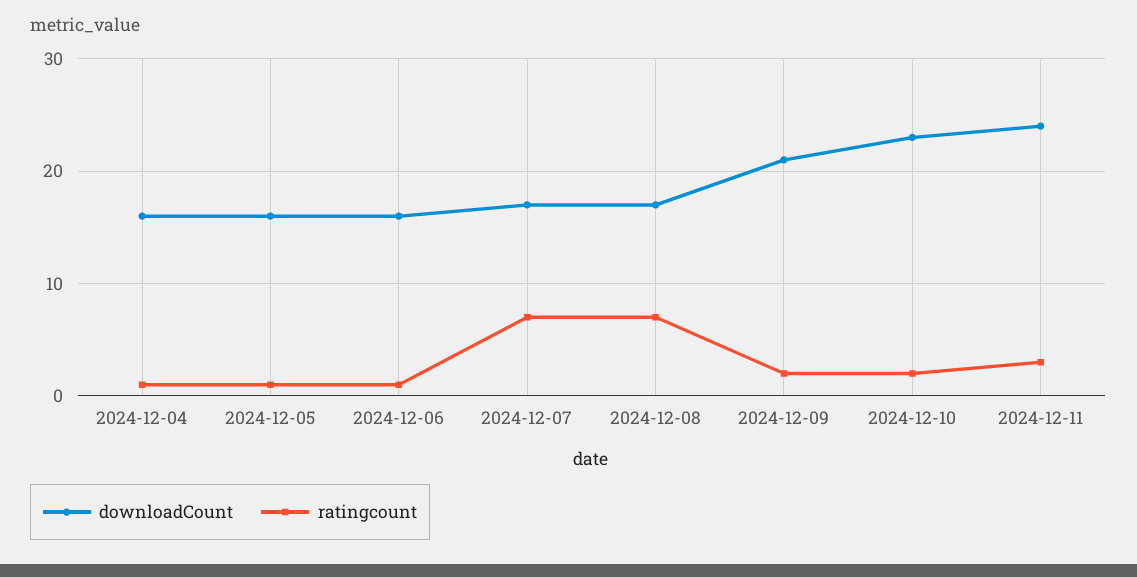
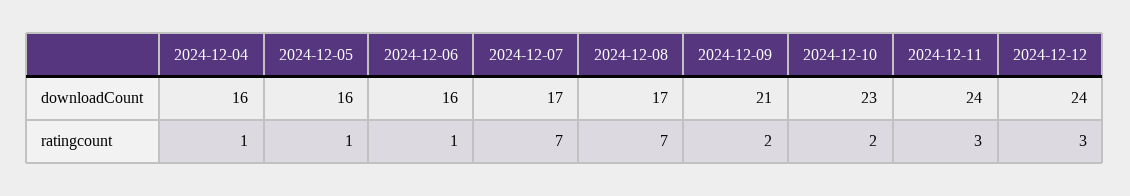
downloadCount, 2024-12-12: none -> 24
ratingcount, 2024-12-12: none -> 3

